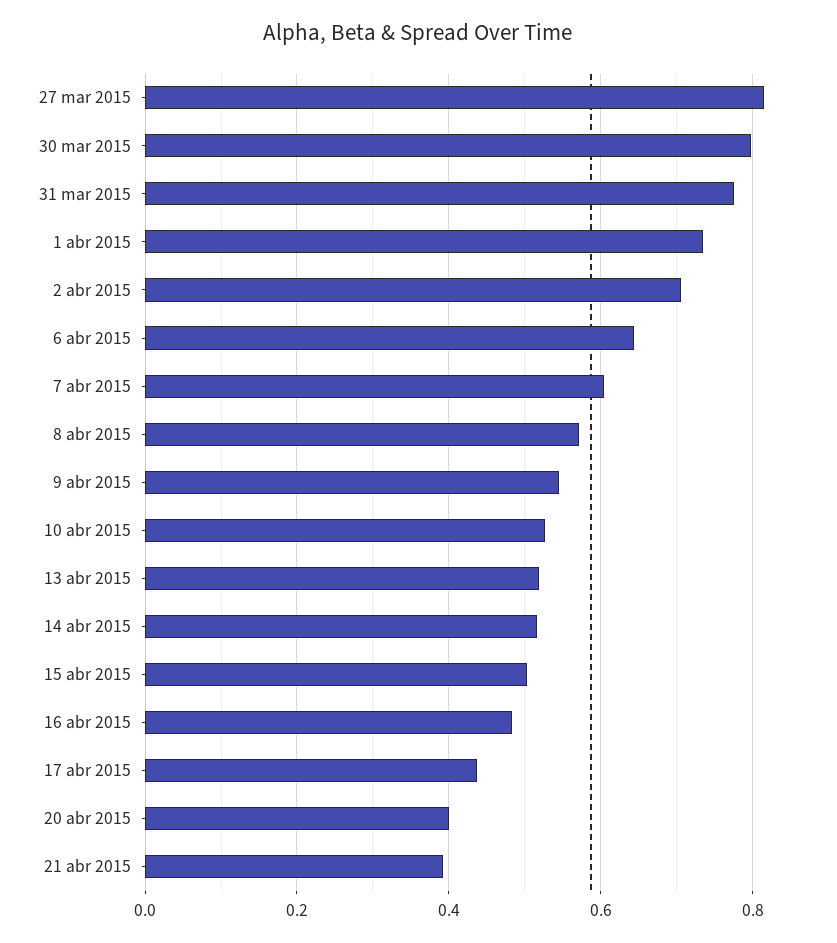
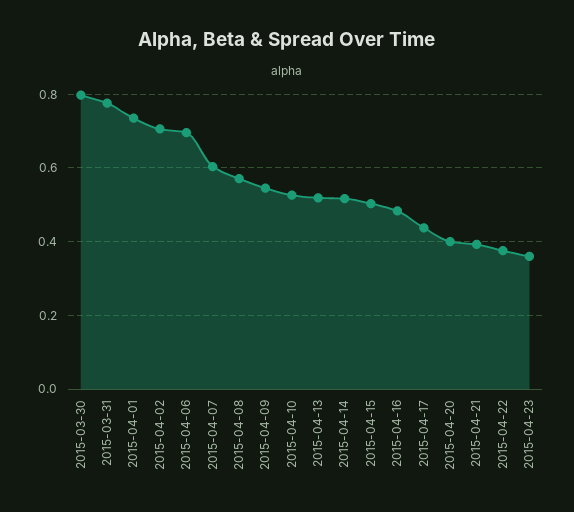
27 mar 2015: 0.82 -> none
6 abr 2015: 0.64 -> 0.7
2015-04-22: none -> 0.38
2015-04-23: none -> 0.36

